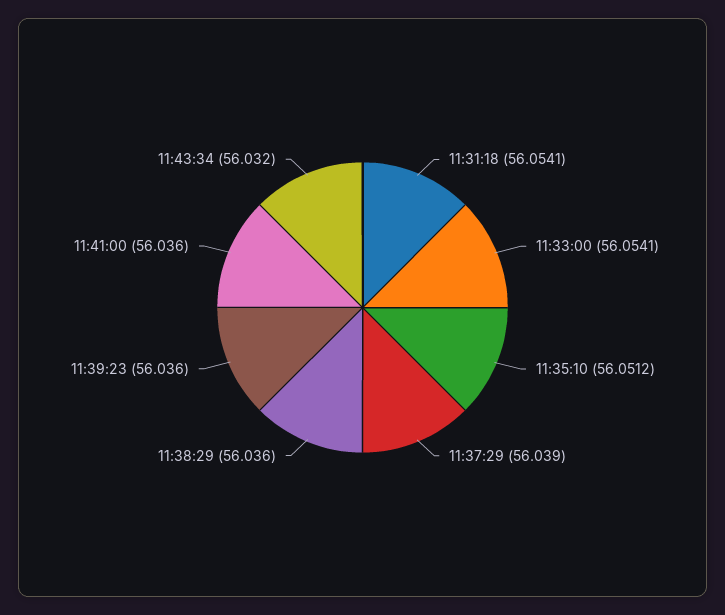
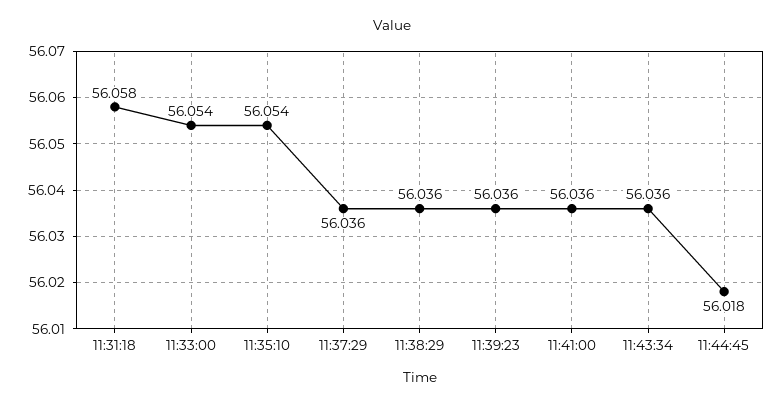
11:31:18: 56.0541 -> 56.058
11:35:10: 56.0512 -> 56.054
11:37:29: 56.039 -> 56.036
11:43:34: 56.032 -> 56.036
11:44:45: none -> 56.018

